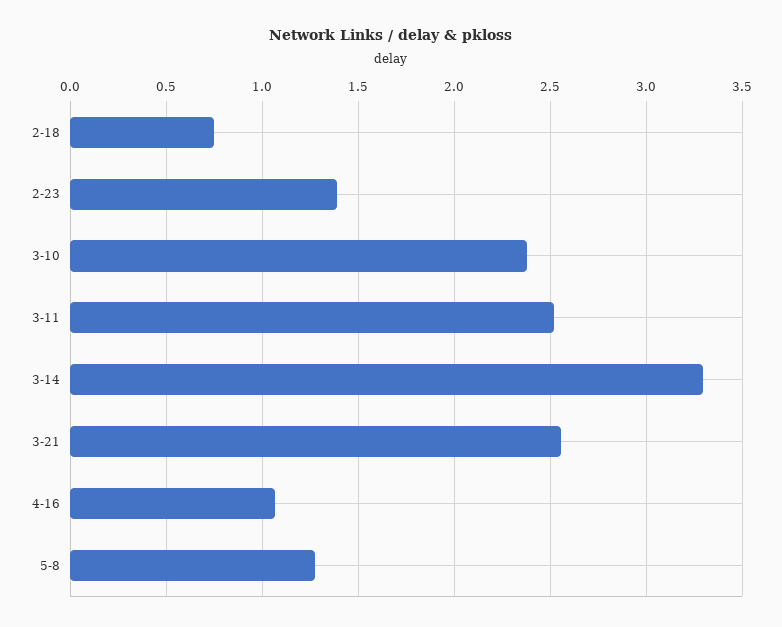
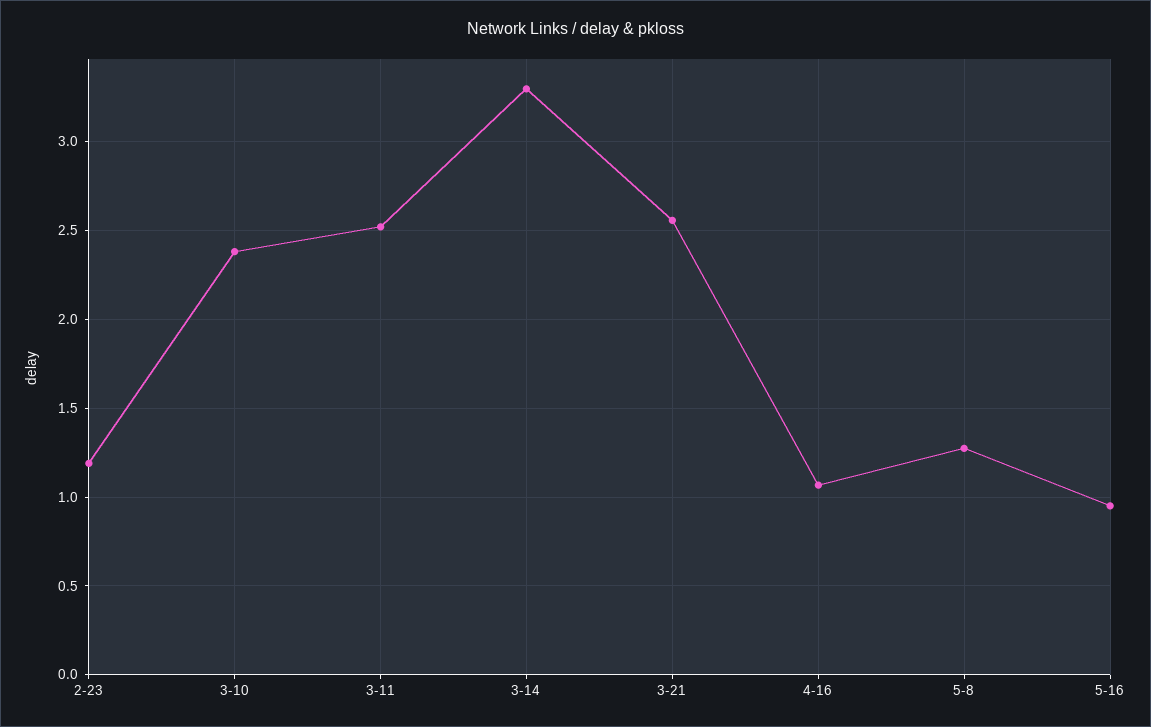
2-18: 0.75 -> none
2-23: 1.4 -> 1.2
5-16: none -> 0.95

